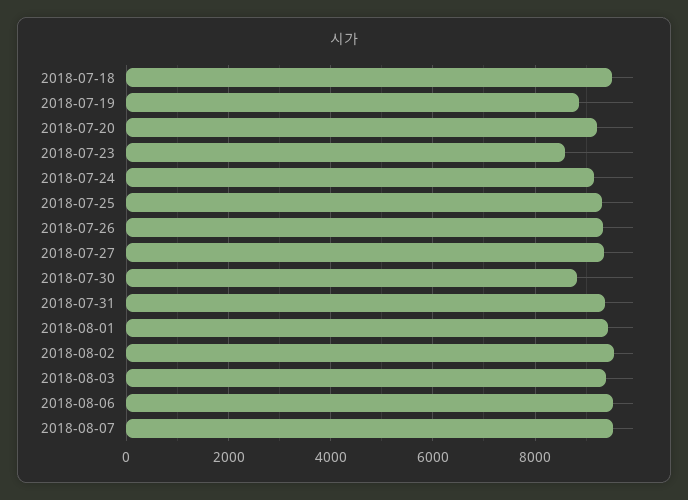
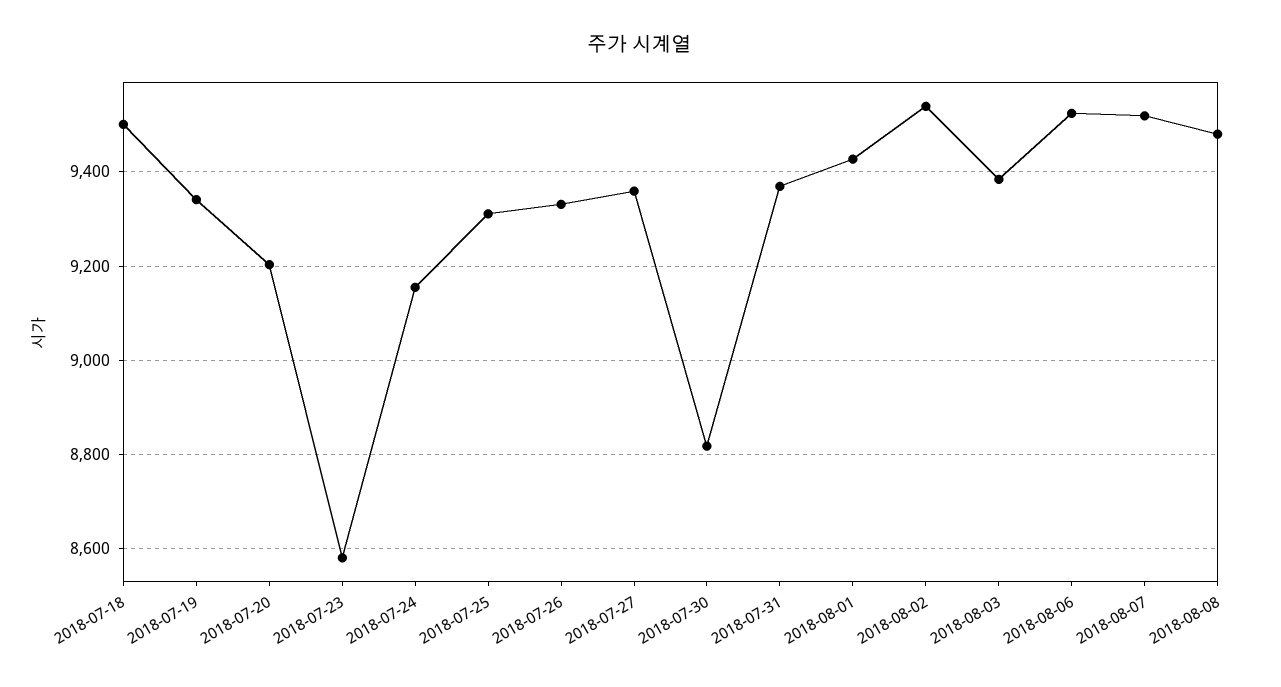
2018-07-19: 8800 -> 9340
2018-08-08: none -> 9480

